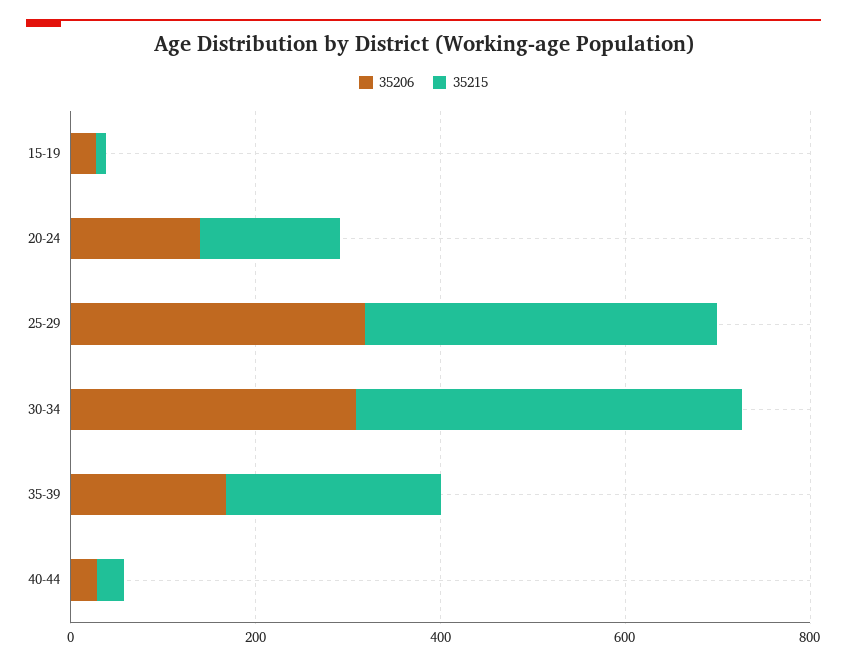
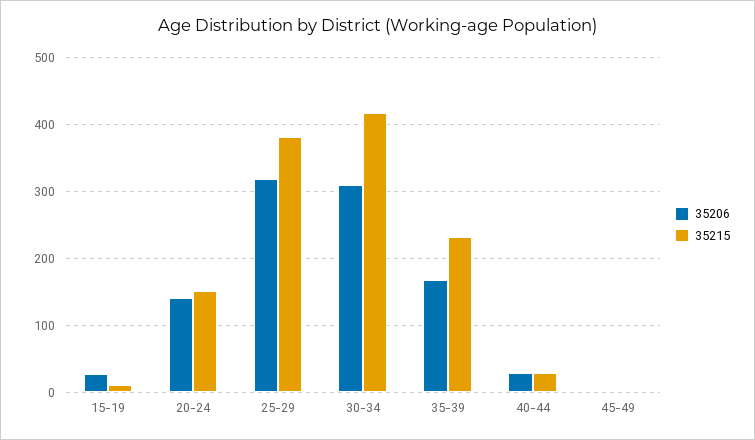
35206, 45-49: none -> 0
35215, 45-49: none -> 0

